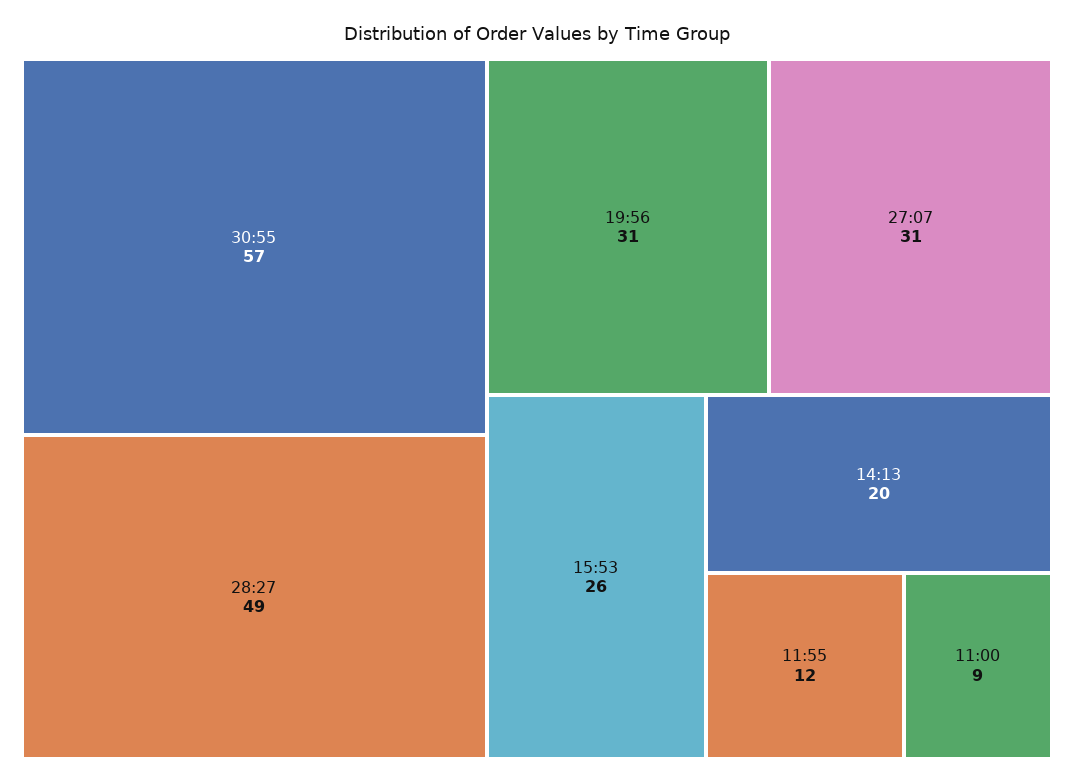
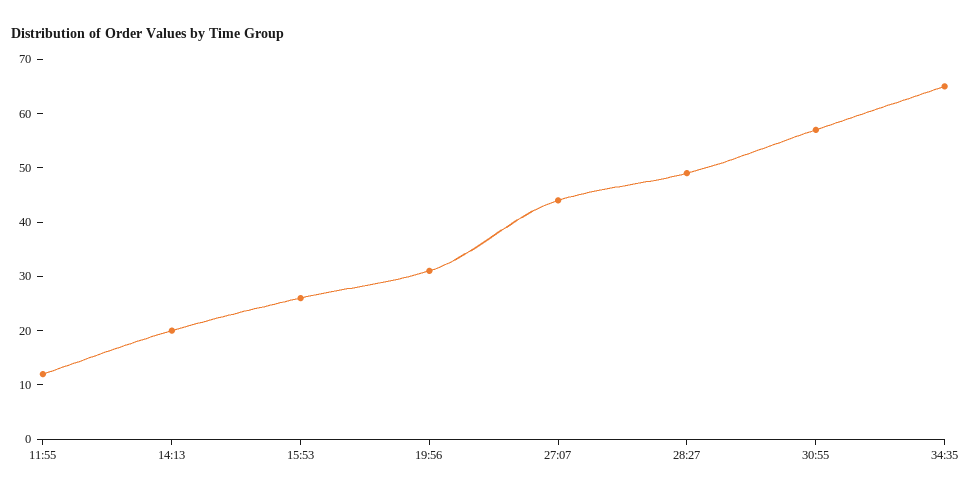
27:07: 31 -> 45
11:00: 9 -> none
34:35: none -> 65

